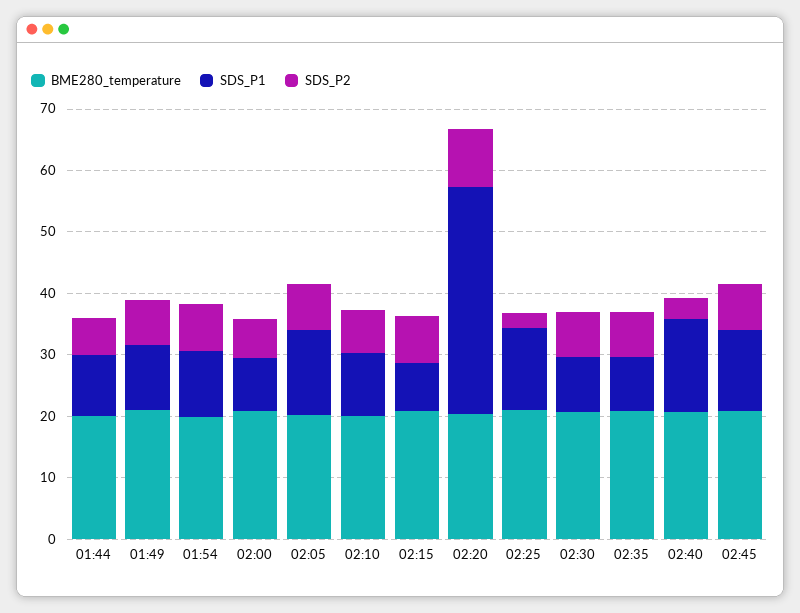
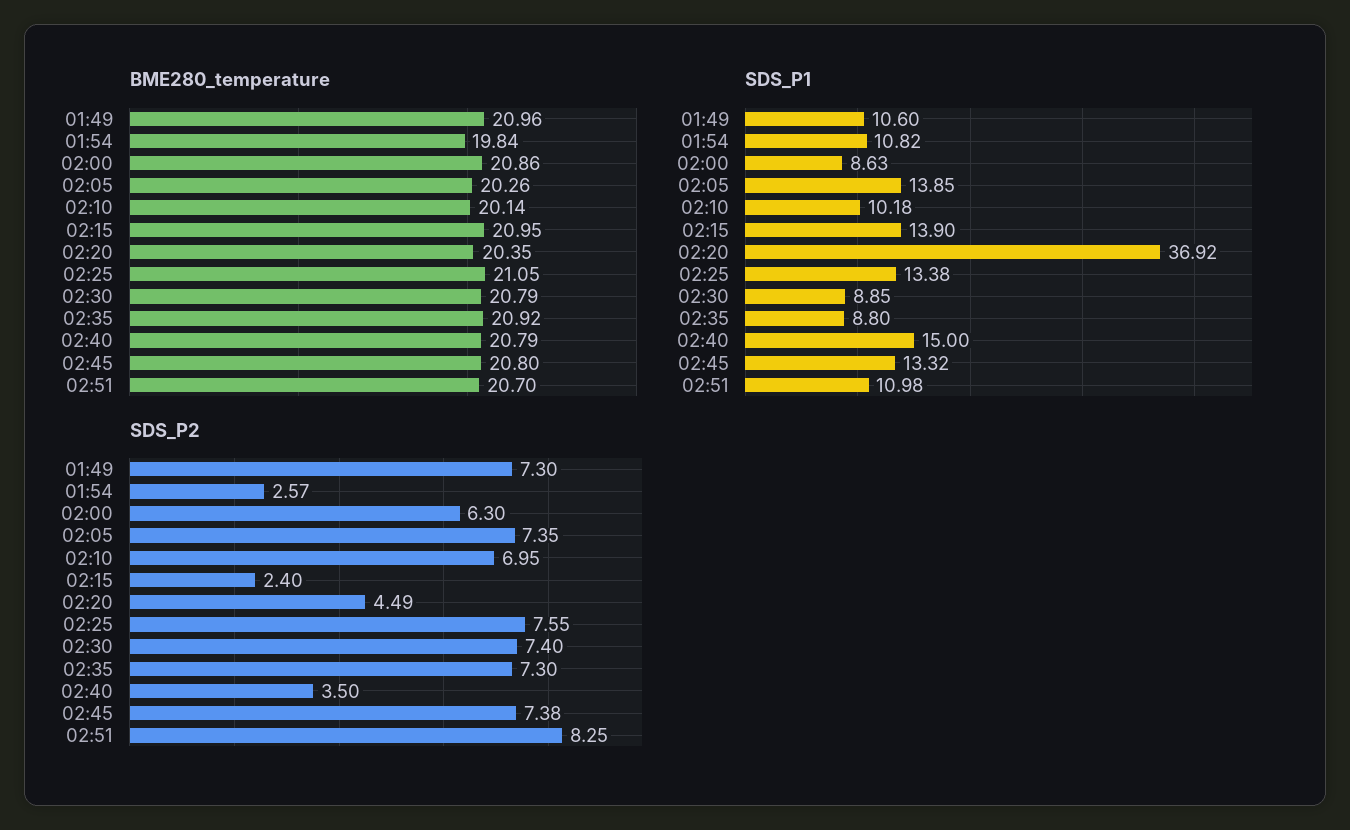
BME280_temperature, 01:44: 20 -> none
SDS_P1, 01:44: 10 -> none
SDS_P2, 01:44: 6 -> none
SDS_P2, 01:54: 8 -> 2.57
SDS_P1, 02:15: 8 -> 13.9
SDS_P2, 02:15: 8 -> 2.4
SDS_P2, 02:20: 10 -> 4.49
SDS_P2, 02:25: 2 -> 7.55
BME280_temperature, 02:51: none -> 20.7
SDS_P1, 02:51: none -> 10.98
SDS_P2, 02:51: none -> 8.25

